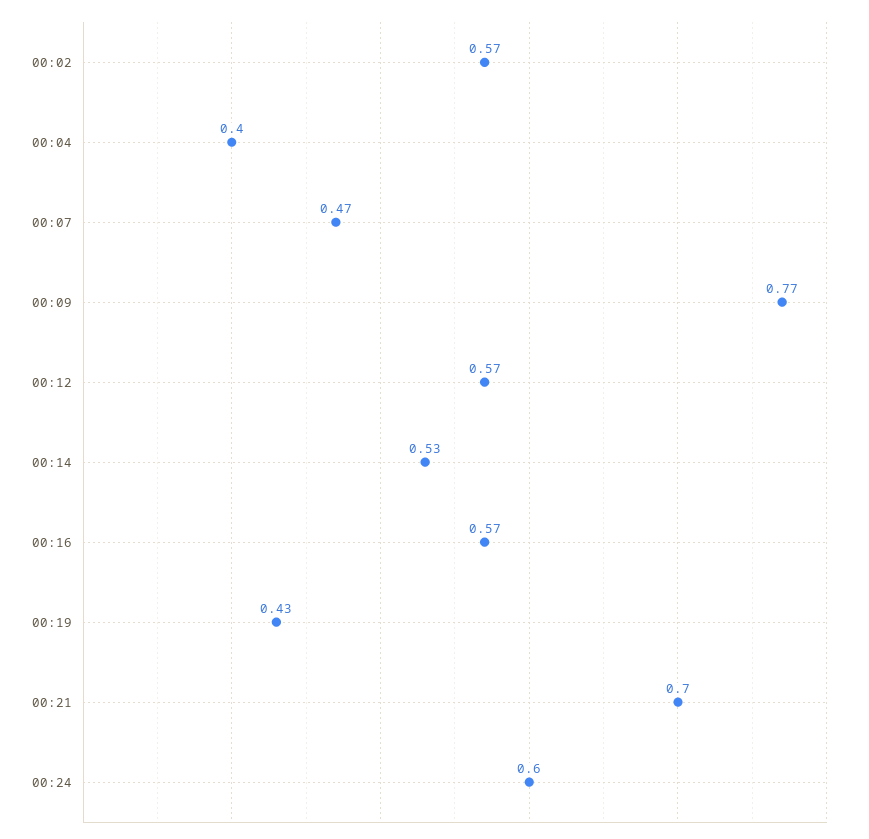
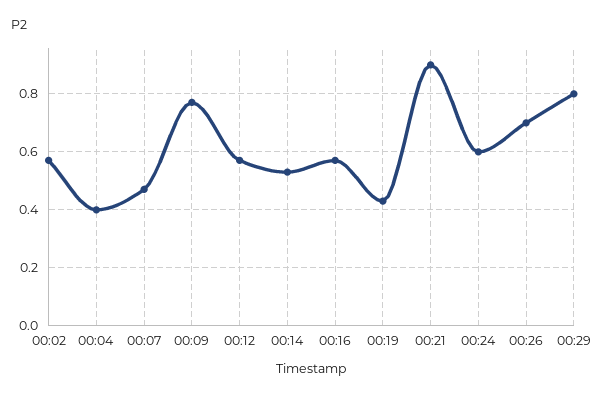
00:21: 0.7 -> 0.9
00:26: none -> 0.7
00:29: none -> 0.8

